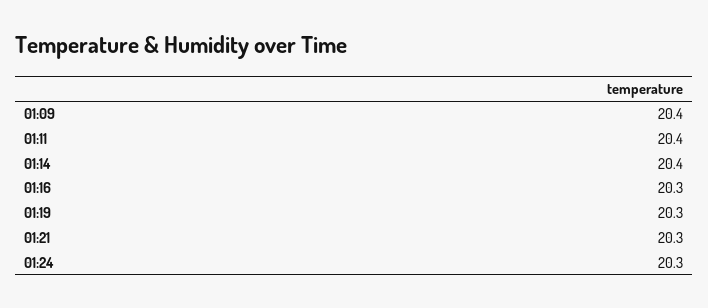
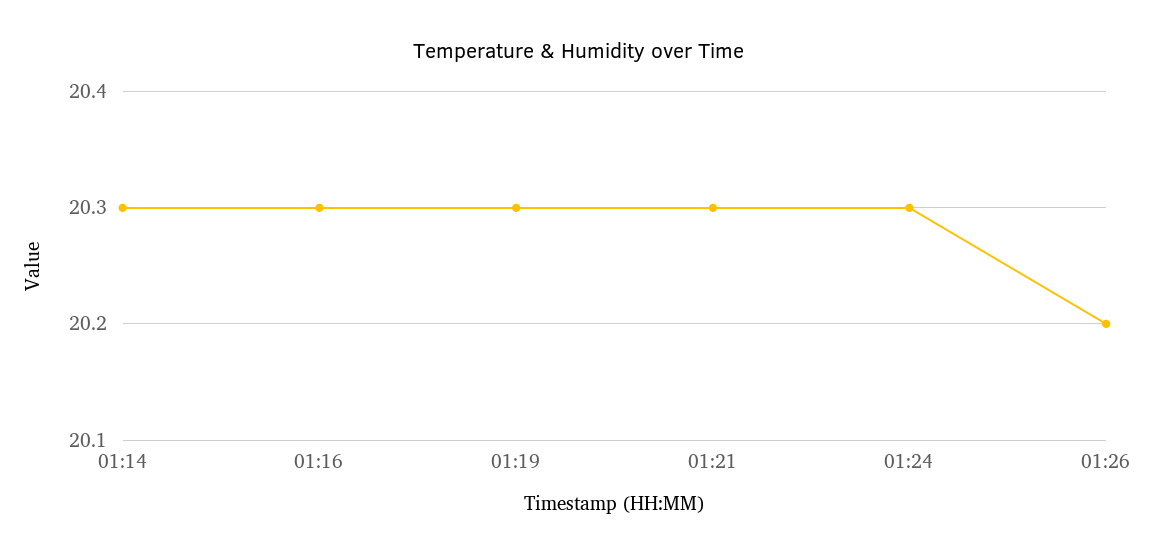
01:09: 20.4 -> none
01:11: 20.4 -> none
01:14: 20.4 -> 20.3
01:26: none -> 20.2

